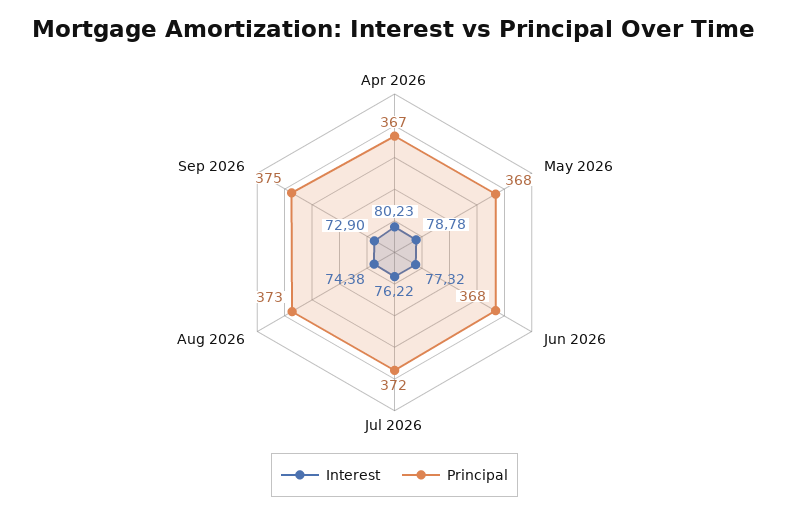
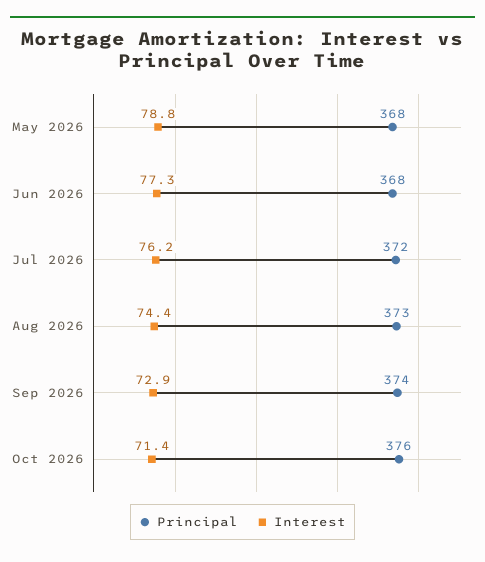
Interest, Apr 2026: 80.23 -> none
Principal, Apr 2026: 367 -> none
Principal, Sep 2026: 375 -> 374
Principal, Oct 2026: none -> 376
Interest, Oct 2026: none -> 71.4

